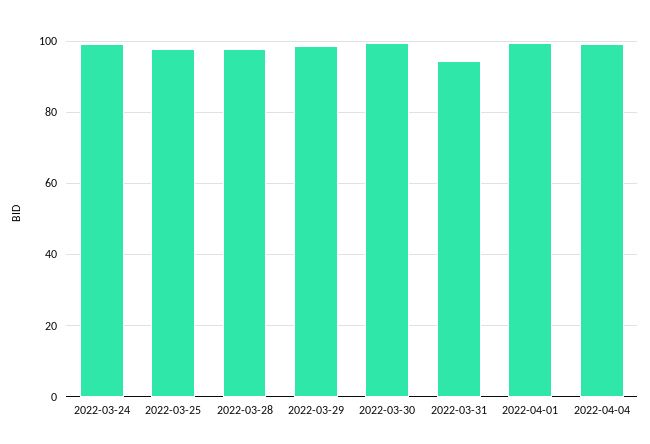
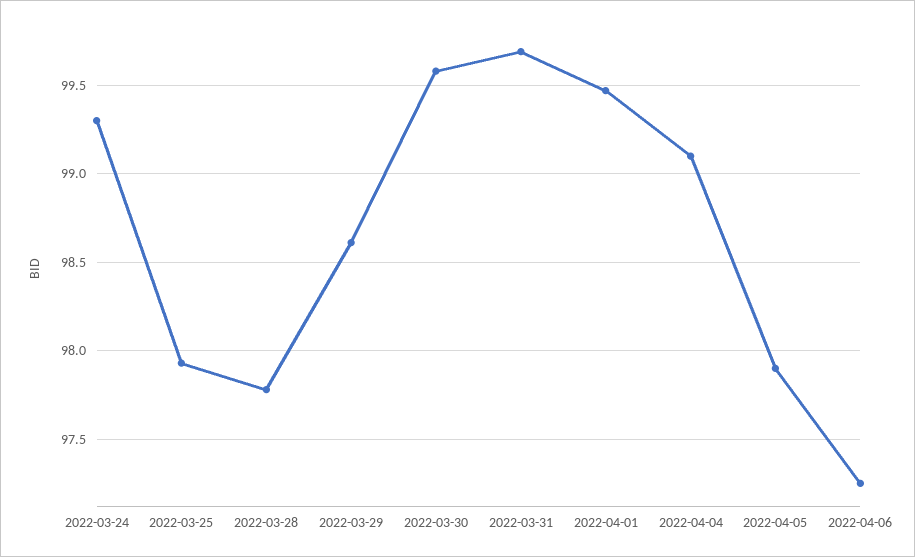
2022-03-31: 94 -> 99.7
2022-04-05: none -> 97.9
2022-04-06: none -> 97.25

